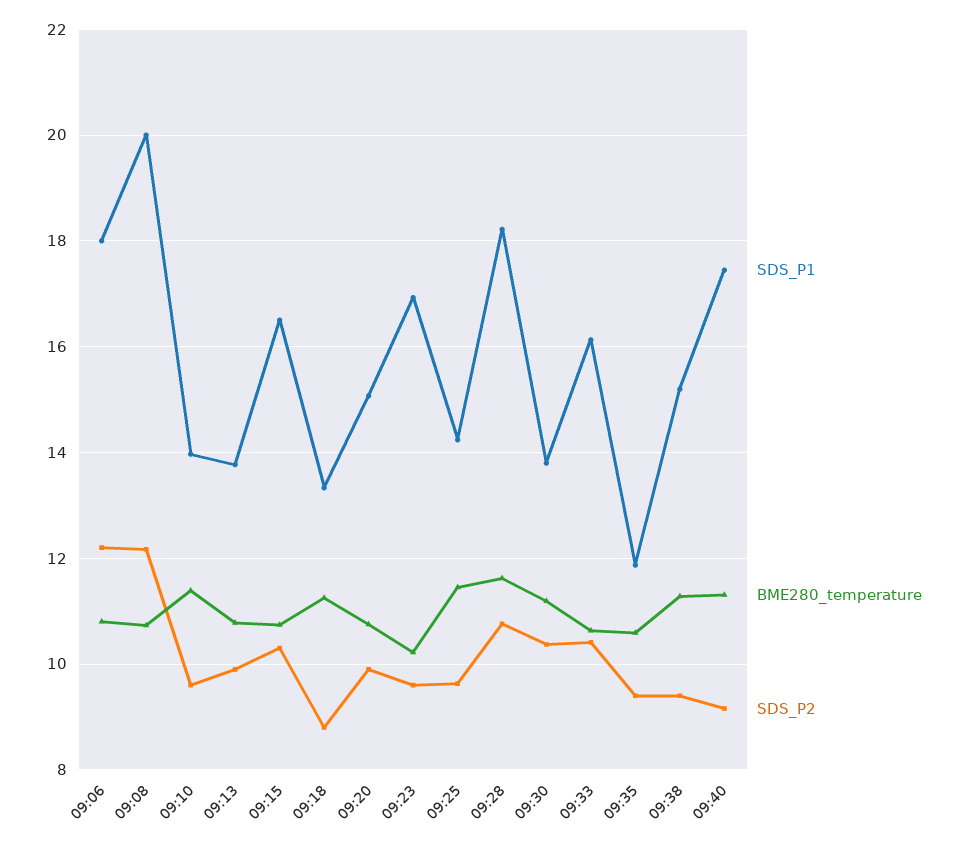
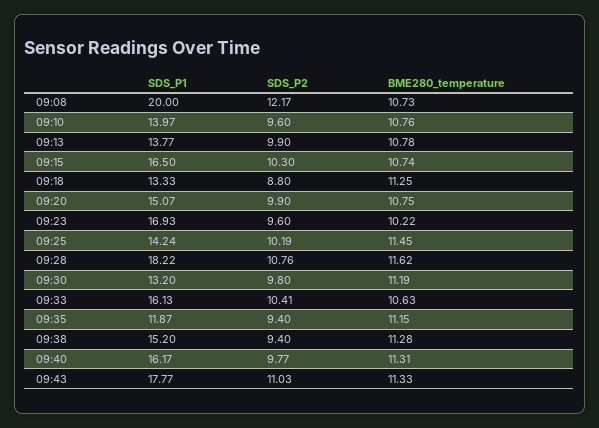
SDS_P1, 09:06: 18 -> none
BME280_temperature, 09:06: 10.8 -> none
SDS_P2, 09:06: 12.2 -> none
BME280_temperature, 09:10: 11.4 -> 10.76
SDS_P2, 09:25: 9.6 -> 10.19
SDS_P1, 09:30: 13.8 -> 13.2
SDS_P2, 09:30: 10.4 -> 9.8
BME280_temperature, 09:35: 10.6 -> 11.15
SDS_P1, 09:40: 17.4 -> 16.17
SDS_P2, 09:40: 9.2 -> 9.77
SDS_P1, 09:43: none -> 17.77
SDS_P2, 09:43: none -> 11.03
BME280_temperature, 09:43: none -> 11.33

